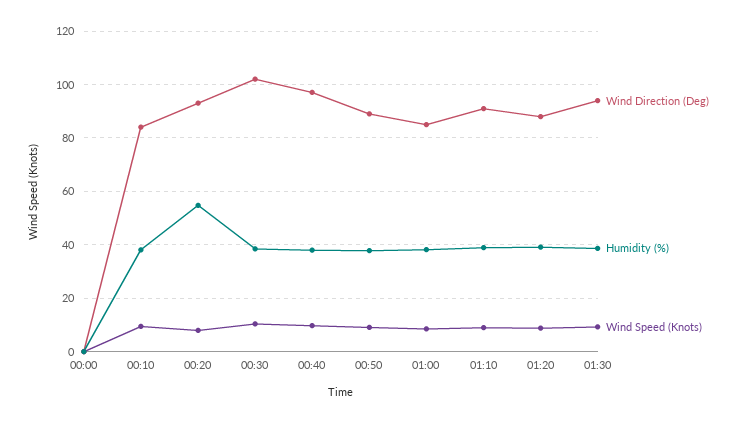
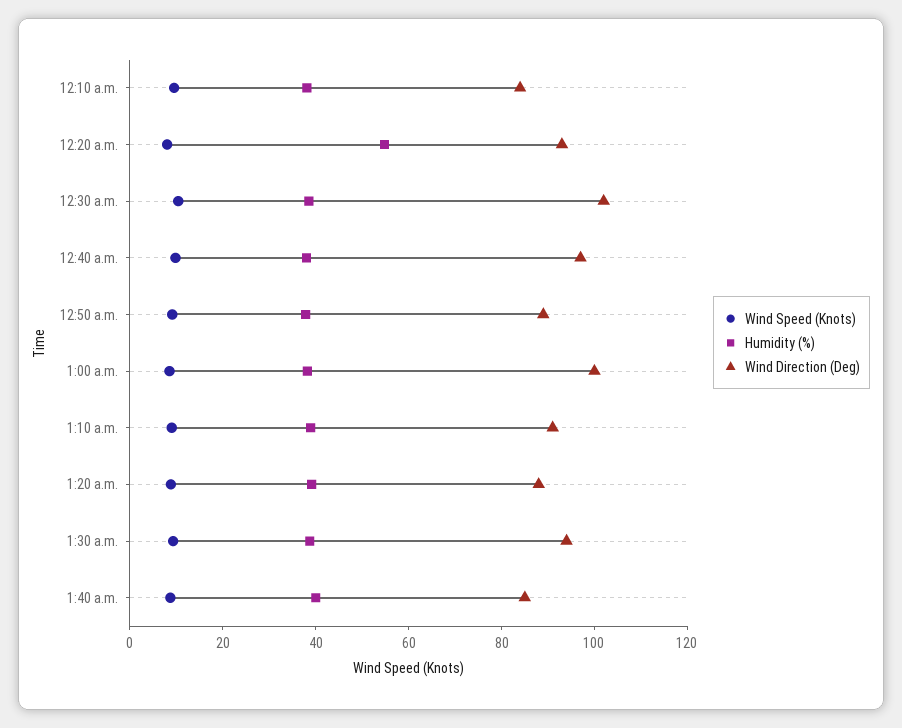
Wind Direction (Deg), 00:00: 0 -> none
Humidity (%), 00:00: 0 -> none
Wind Speed (Knots), 00:00: 0 -> none
Wind Direction (Deg), 01:00: 85 -> 100
Wind Speed (Knots), 1:40 a.m.: none -> 10
Humidity (%), 1:40 a.m.: none -> 40
Wind Direction (Deg), 1:40 a.m.: none -> 85

